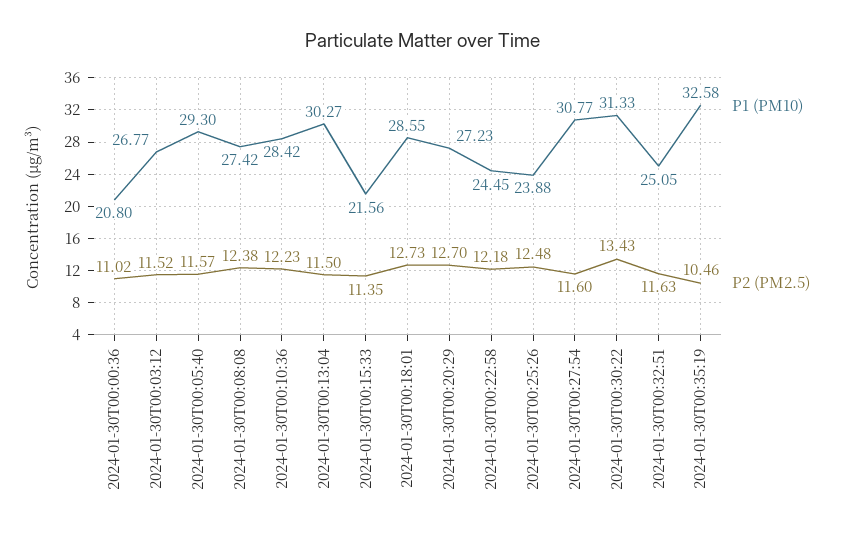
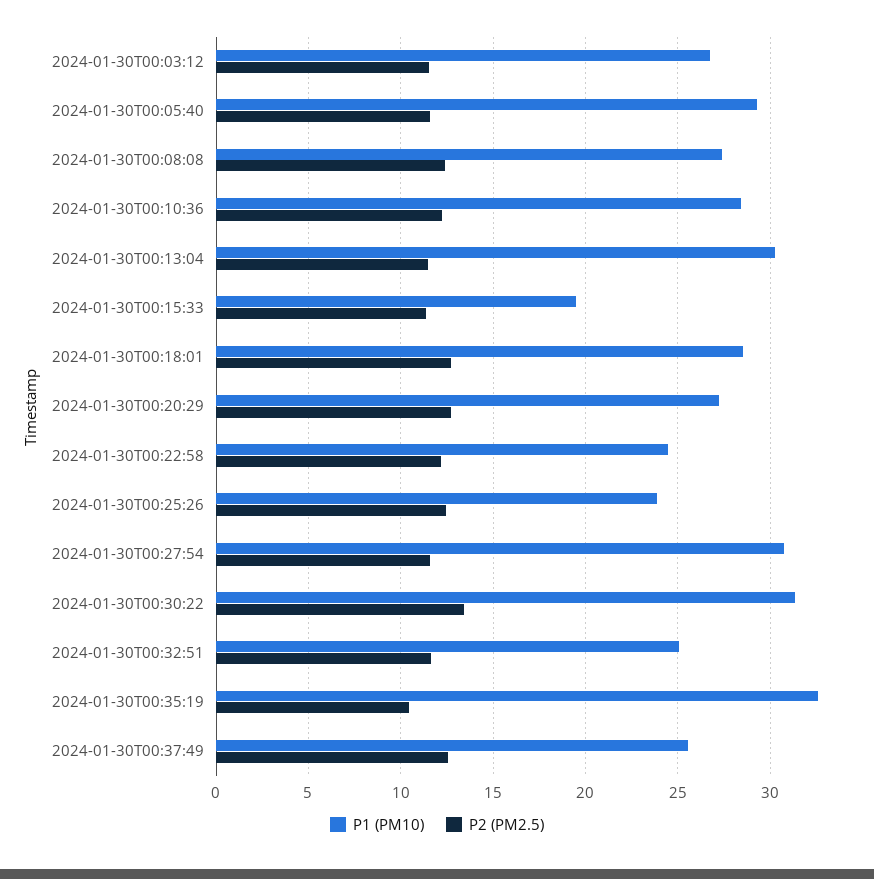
P1 (PM10), 2024-01-30T00:00:36: 20.8 -> none
P2 (PM2.5), 2024-01-30T00:00:36: 11.02 -> none
P1 (PM10), 2024-01-30T00:15:33: 21.56 -> 19.5
P1 (PM10), 2024-01-30T00:37:49: none -> 25.5
P2 (PM2.5), 2024-01-30T00:37:49: none -> 12.5

